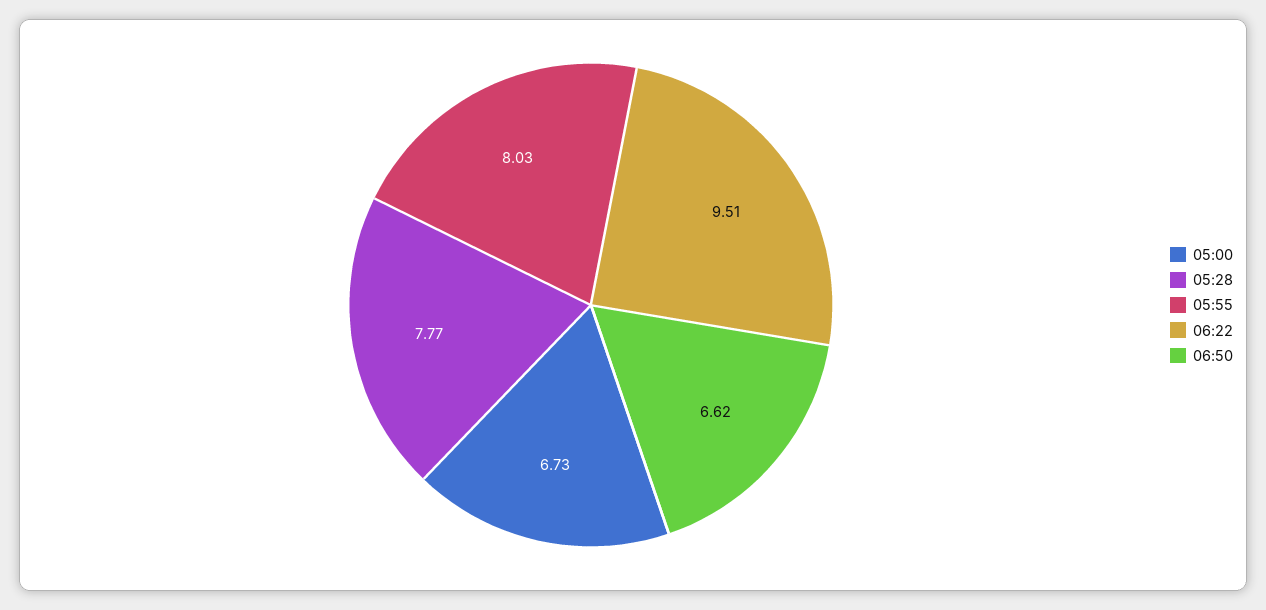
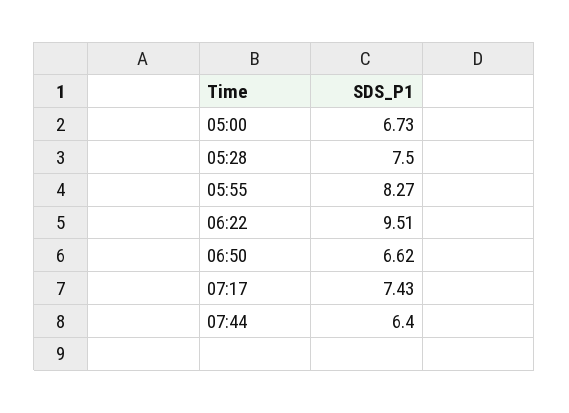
05:28: 7.77 -> 7.5
05:55: 8.03 -> 8.27
07:17: none -> 7.43
07:44: none -> 6.4

